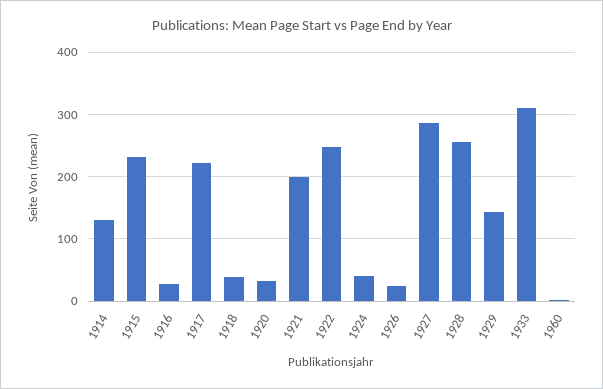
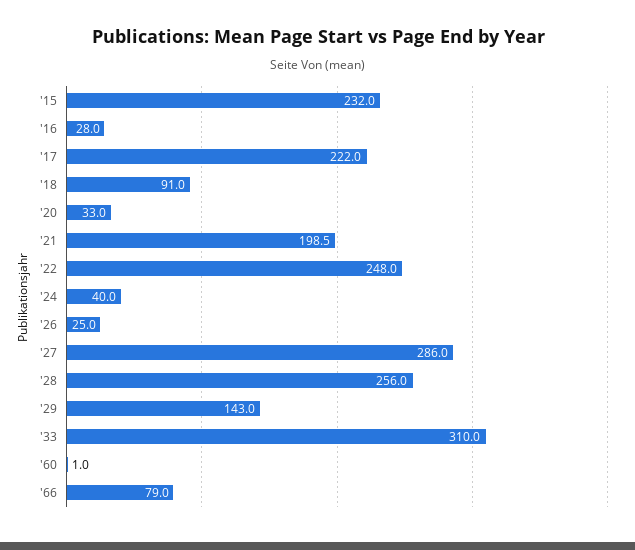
1914: 130 -> none
1918: 40 -> 91
'66: none -> 79

